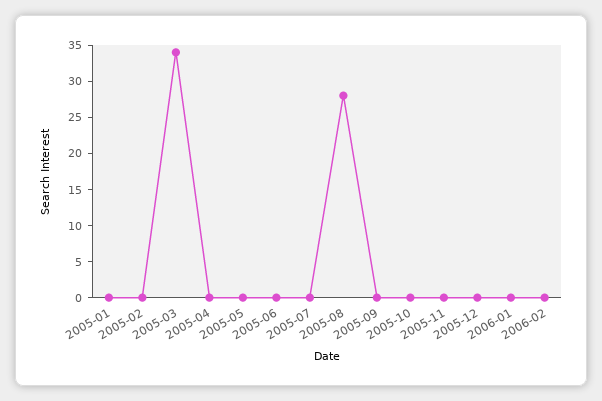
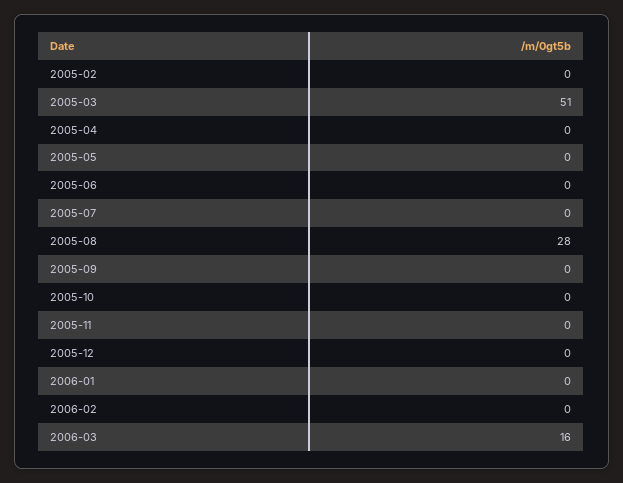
2005-01: 0 -> none
2005-03: 35 -> 51
2006-03: none -> 16

